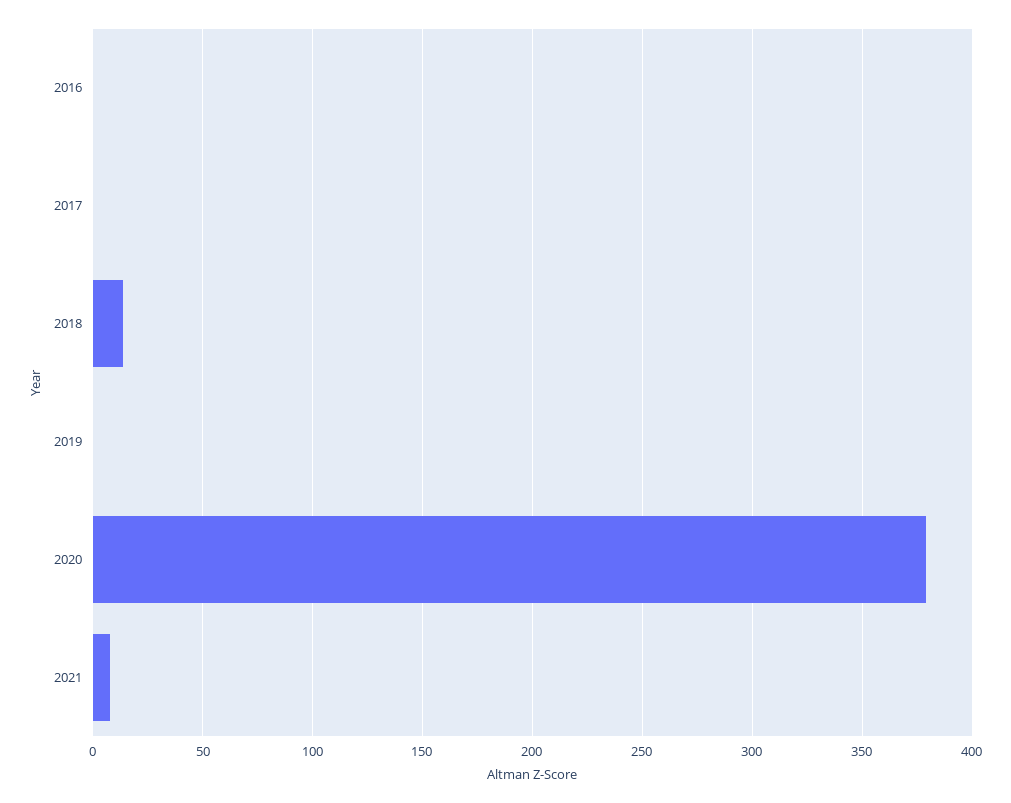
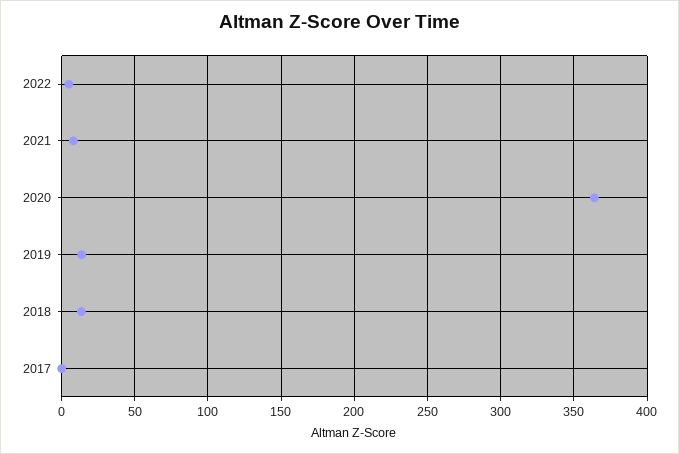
2016: 0 -> none
2019: 0 -> 15
2020: 380 -> 365
2022: none -> 5

